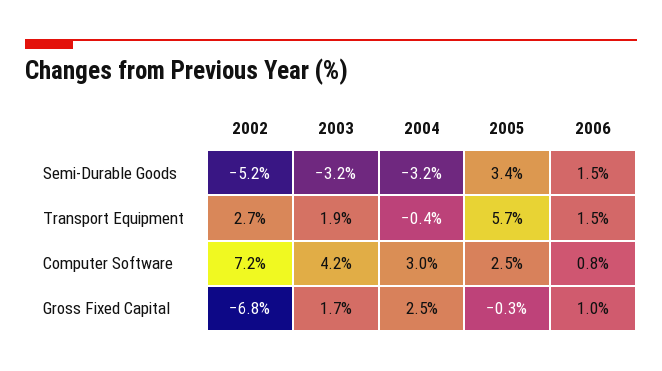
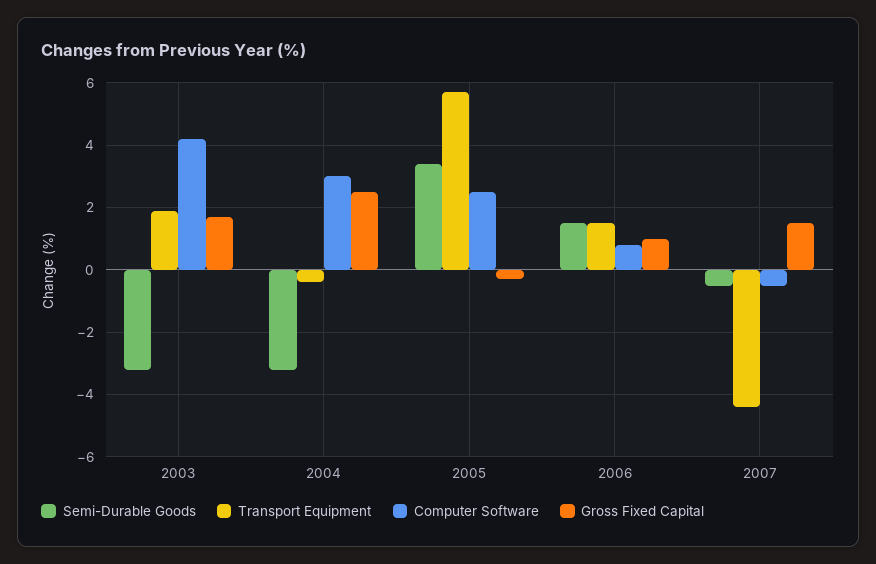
Semi-Durable Goods, 2002: -5.2 -> none
Transport Equipment, 2002: 2.7 -> none
Computer Software, 2002: 7.2 -> none
Gross Fixed Capital, 2002: -6.8 -> none
Semi-Durable Goods, 2007: none -> -0.5
Transport Equipment, 2007: none -> -4.5
Computer Software, 2007: none -> -0.5
Gross Fixed Capital, 2007: none -> 1.5

